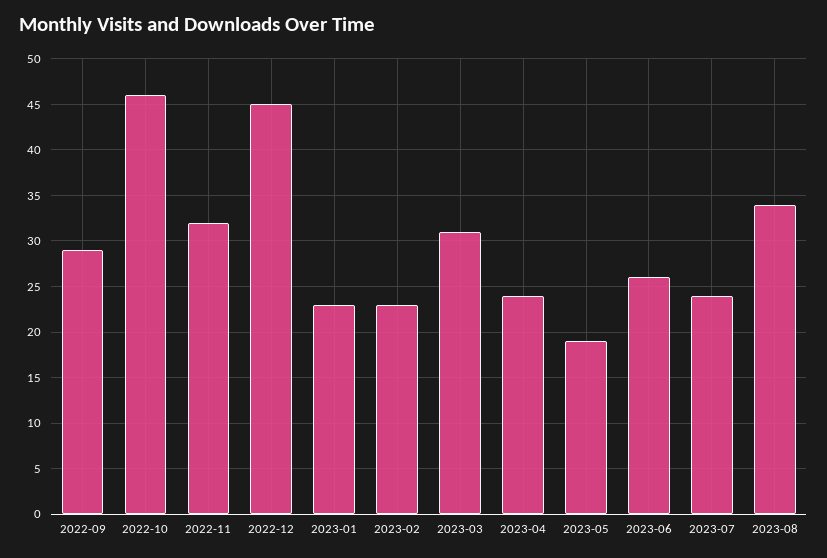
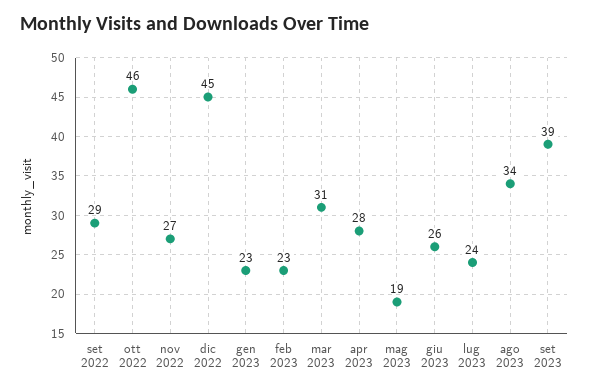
2022-11: 32 -> 27
2023-04: 24 -> 28
set 2023: none -> 39

